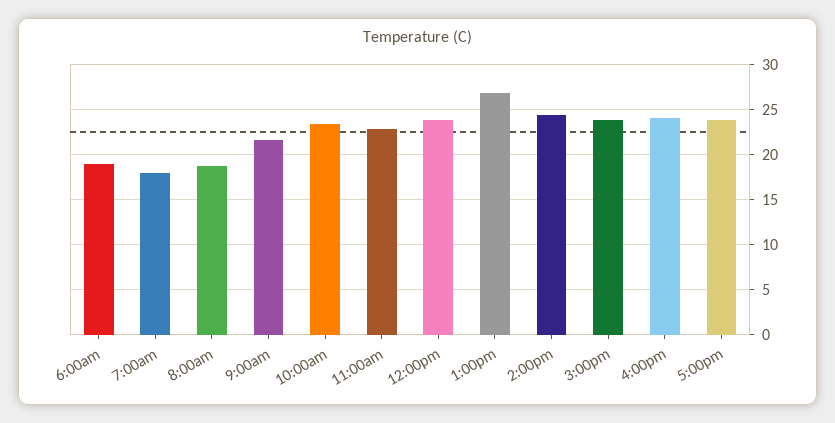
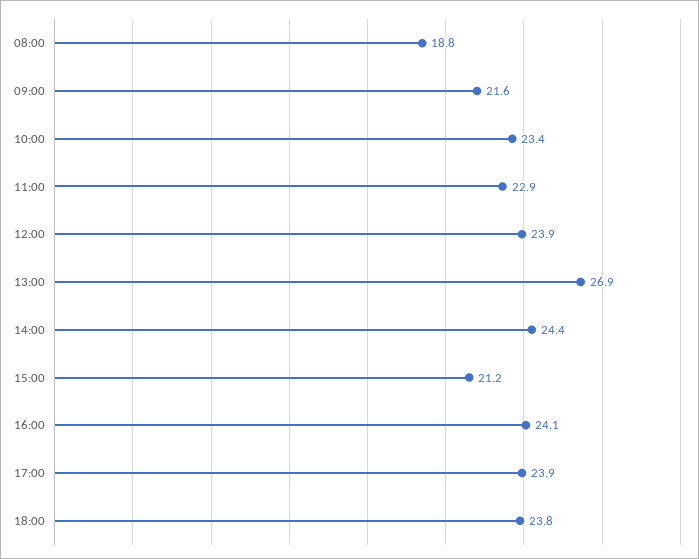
6:00am: 19 -> none
7:00am: 18 -> none
3:00pm: 24 -> 21.2
18:00: none -> 23.8

